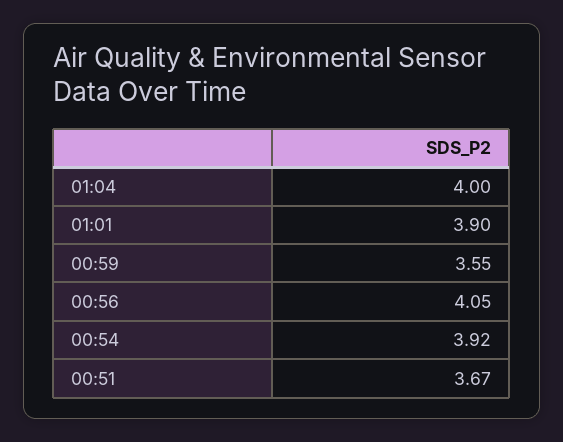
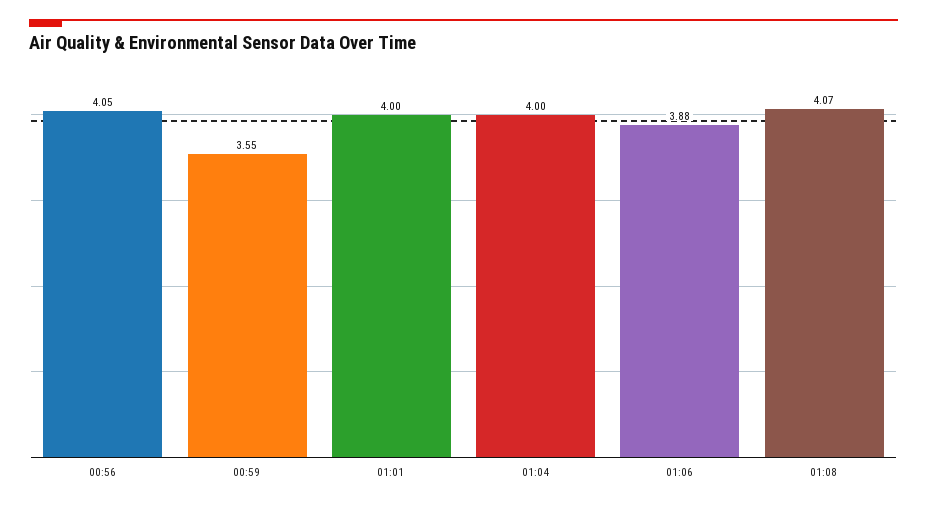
01:01: 3.9 -> 4
00:54: 3.92 -> none
00:51: 3.67 -> none
01:06: none -> 3.88
01:08: none -> 4.07

